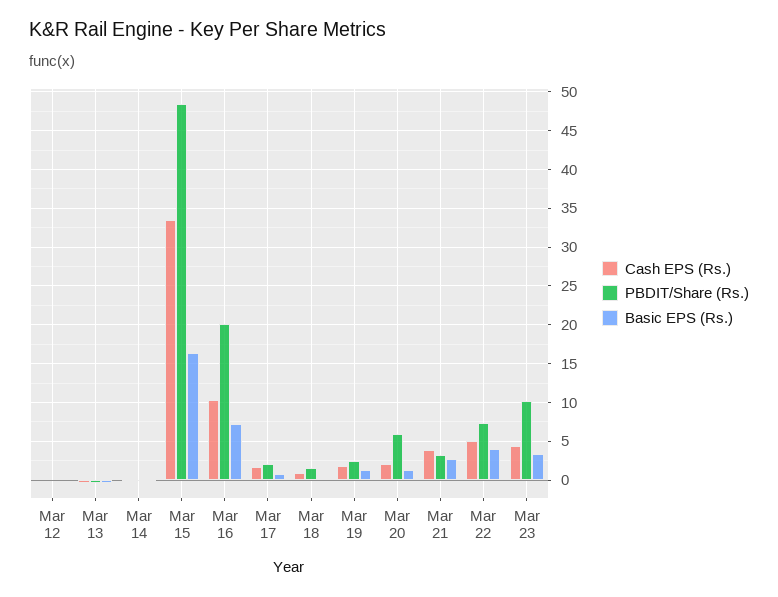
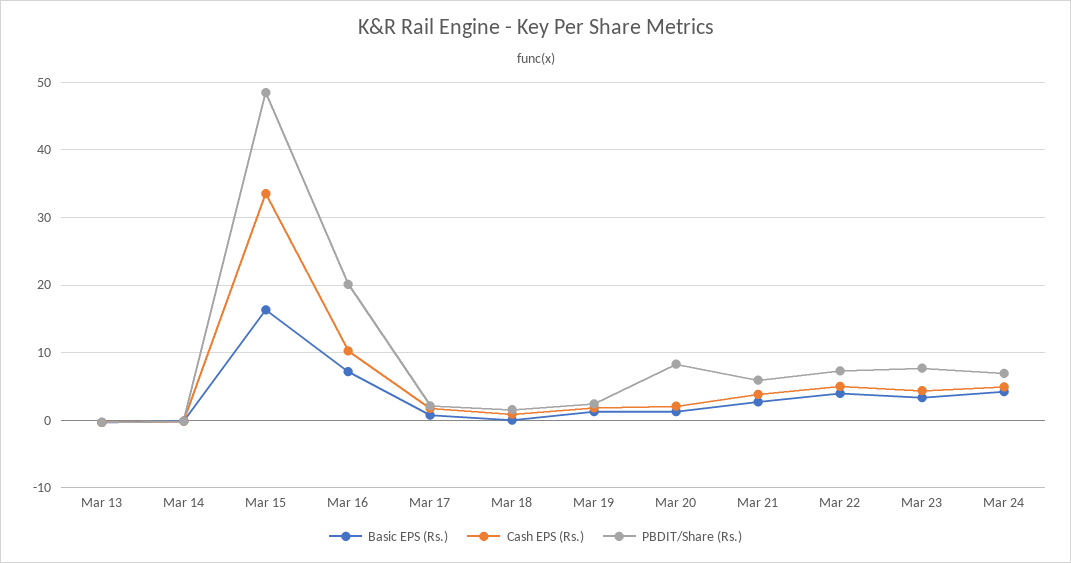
Cash EPS (Rs.), Mar 12: 0 -> none
PBDIT/Share (Rs.), Mar 12: 0 -> none
Basic EPS (Rs.), Mar 12: 0 -> none
PBDIT/Share (Rs.), Mar 20: 6 -> 8
PBDIT/Share (Rs.), Mar 21: 3 -> 6
PBDIT/Share (Rs.), Mar 23: 10 -> 8
Basic EPS (Rs.), Mar 24: none -> 4
Cash EPS (Rs.), Mar 24: none -> 5
PBDIT/Share (Rs.), Mar 24: none -> 7

